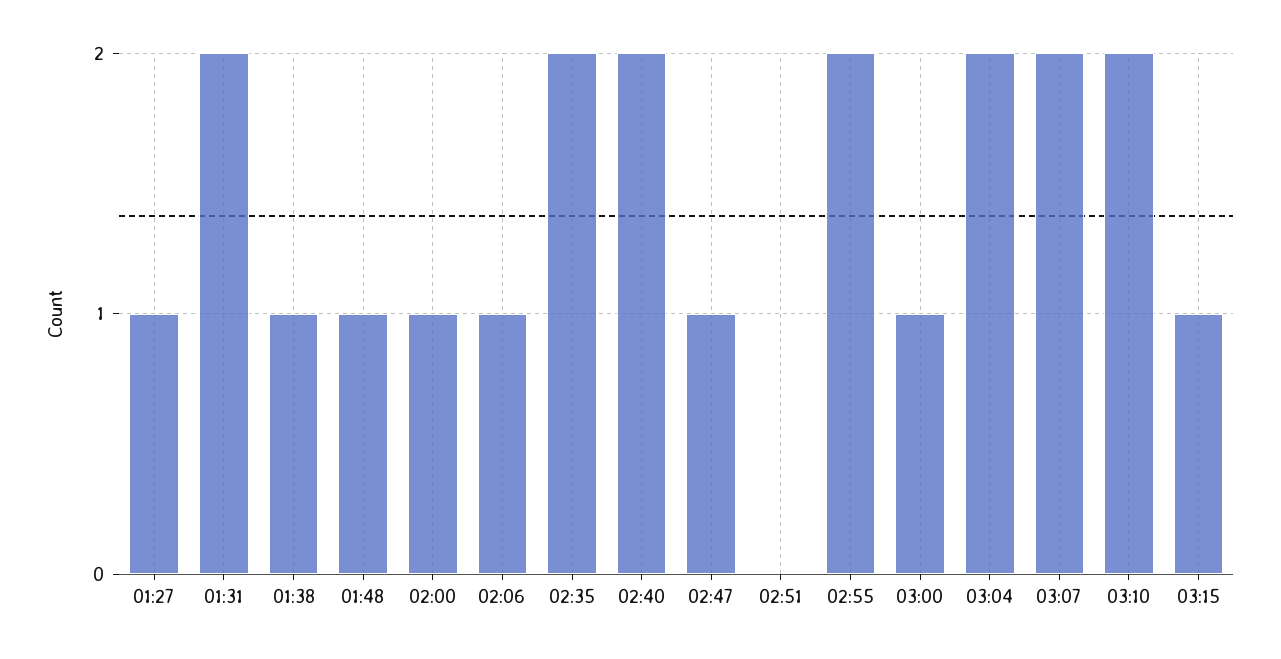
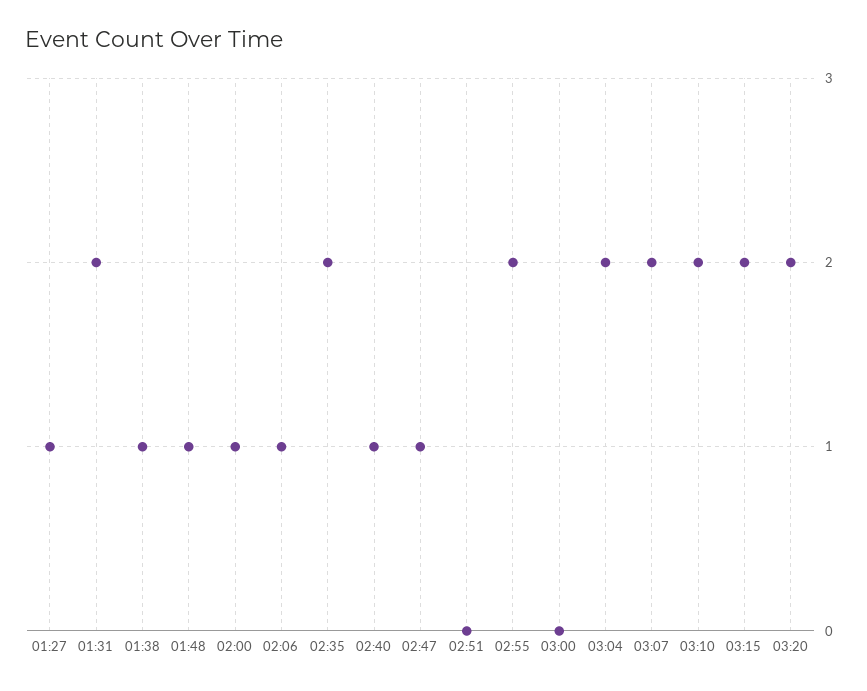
02:40: 2 -> 1
03:00: 1 -> 0
03:15: 1 -> 2
03:20: none -> 2

